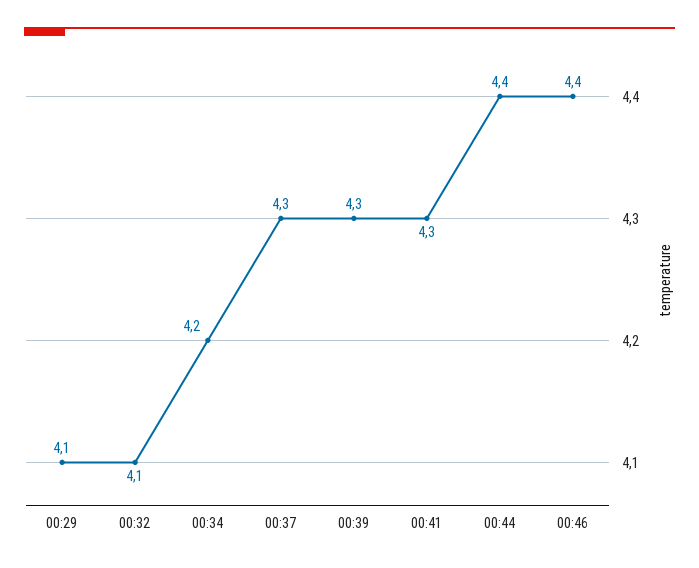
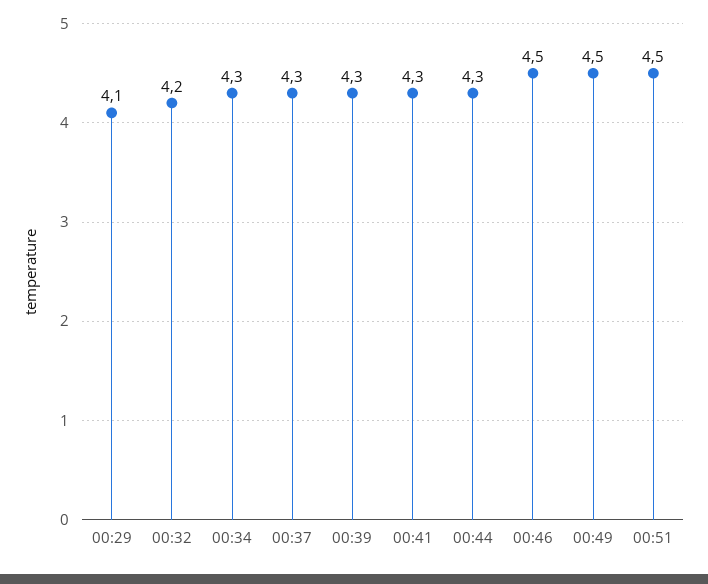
00:32: 4.1 -> 4.2
00:34: 4.2 -> 4.3
00:44: 4.4 -> 4.3
00:46: 4.4 -> 4.5
00:49: none -> 4.5
00:51: none -> 4.5

